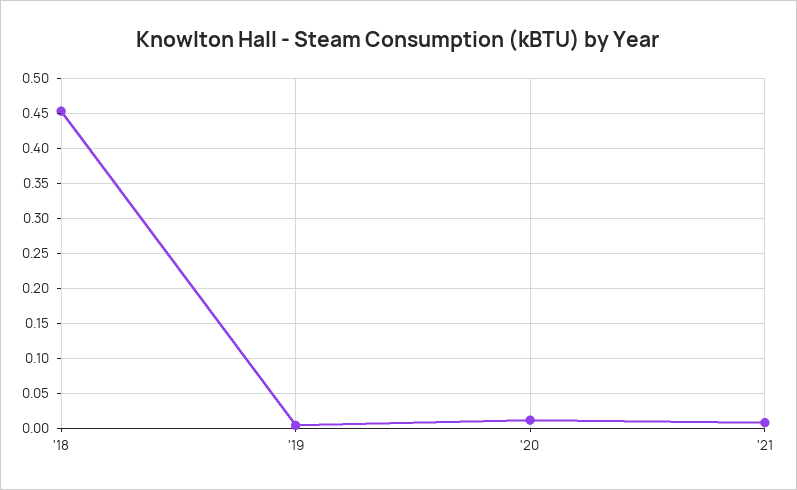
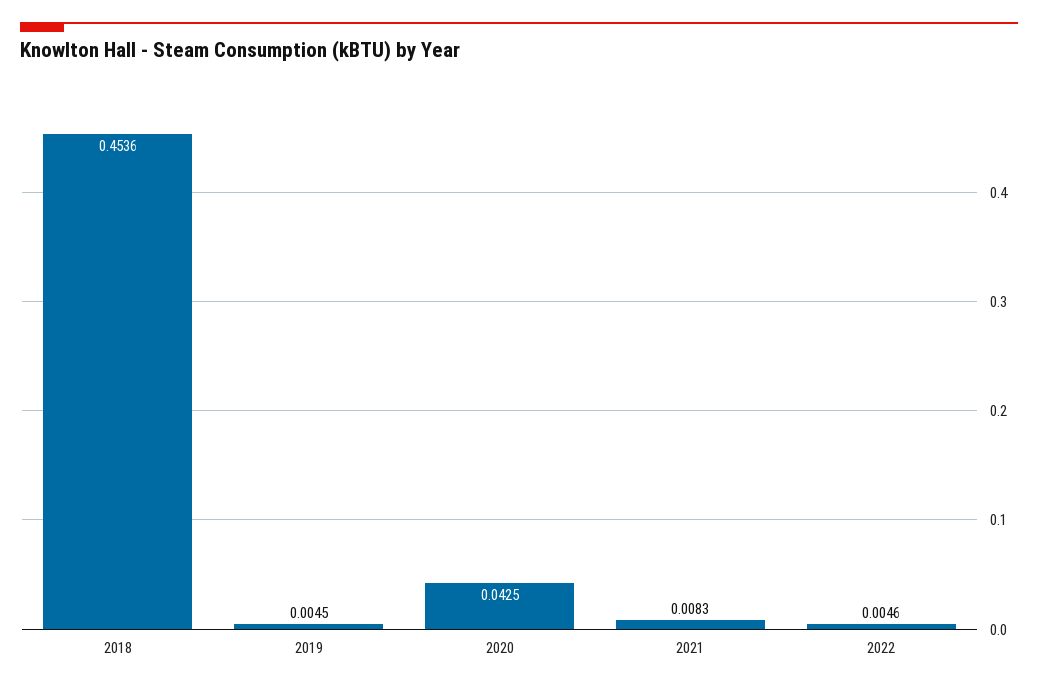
'20: 0.01 -> 0.0425
2022: none -> 0.0046

